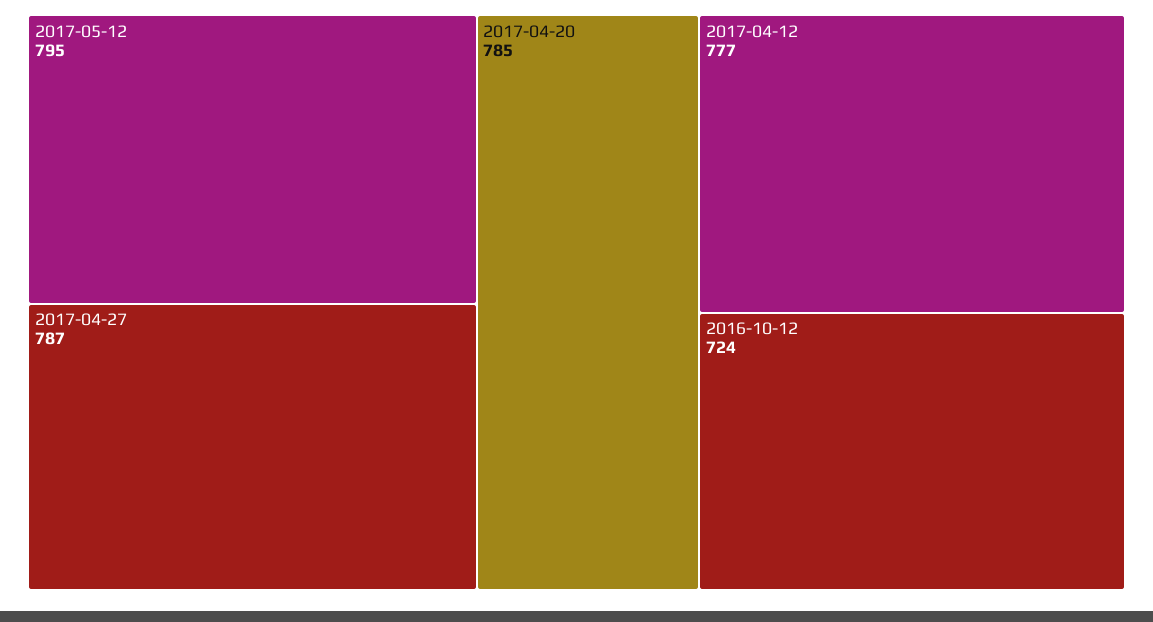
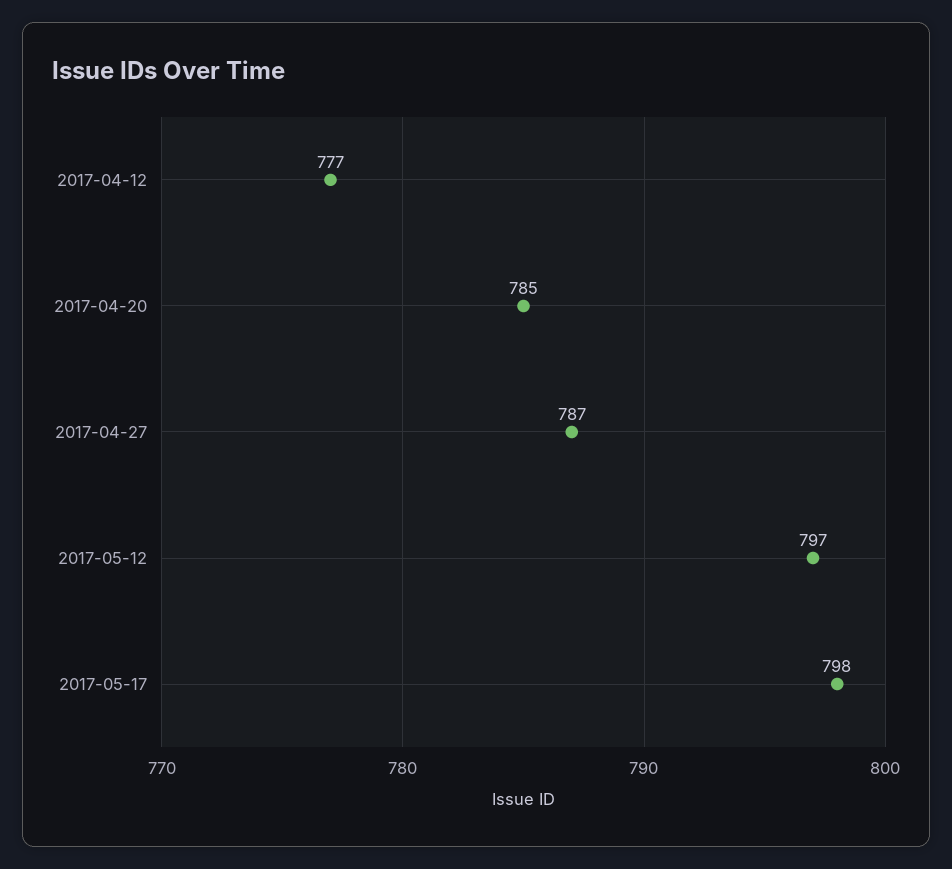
2017-05-12: 795 -> 797
2016-10-12: 724 -> none
2017-05-17: none -> 798

